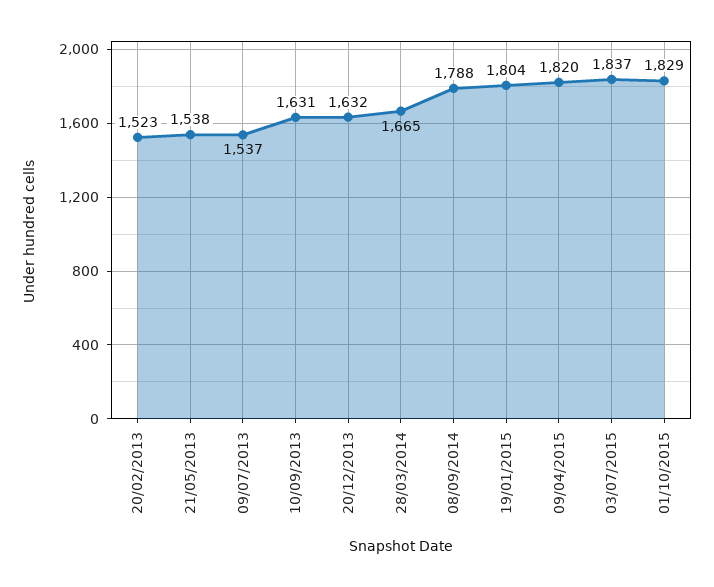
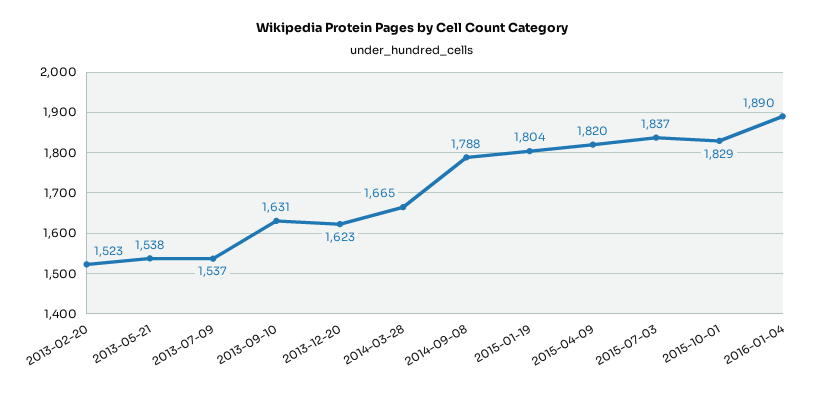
20/12/2013: 1632 -> 1623
2016-01-04: none -> 1890

